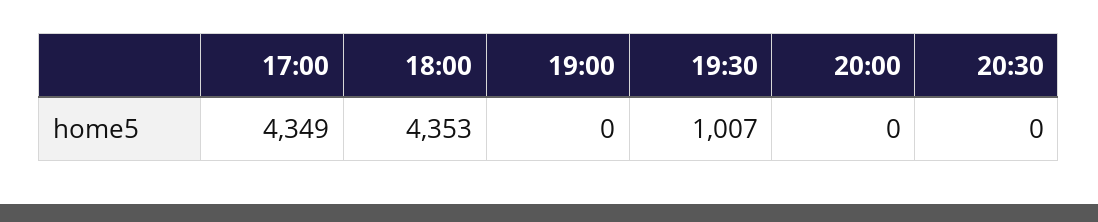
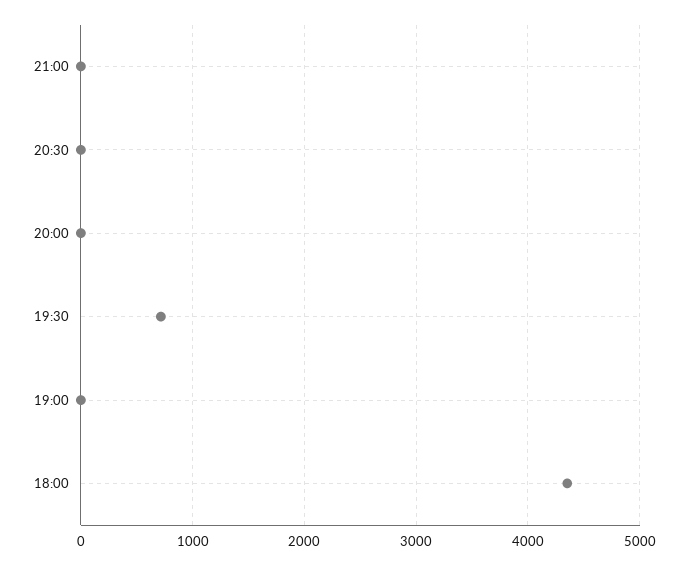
17:00: 4349 -> none
19:30: 1007 -> 700
21:00: none -> 0

